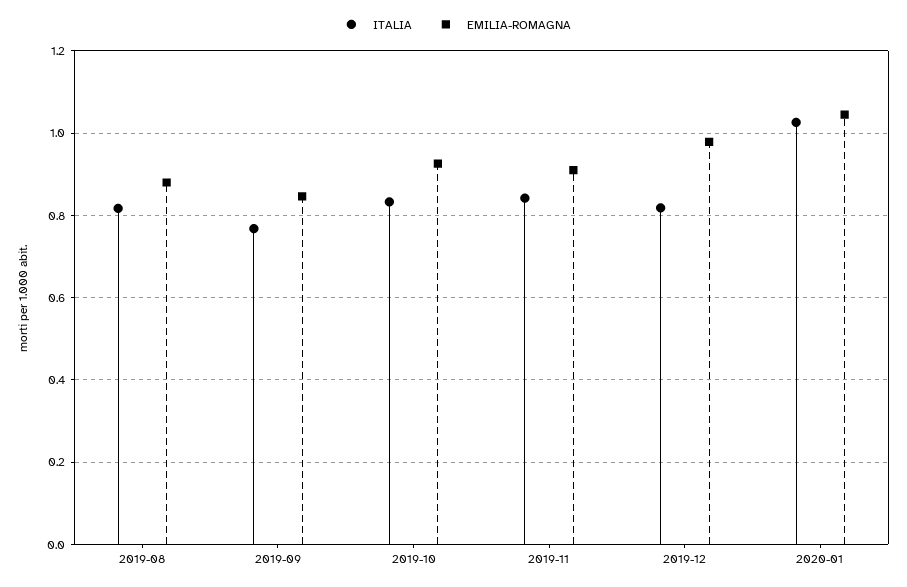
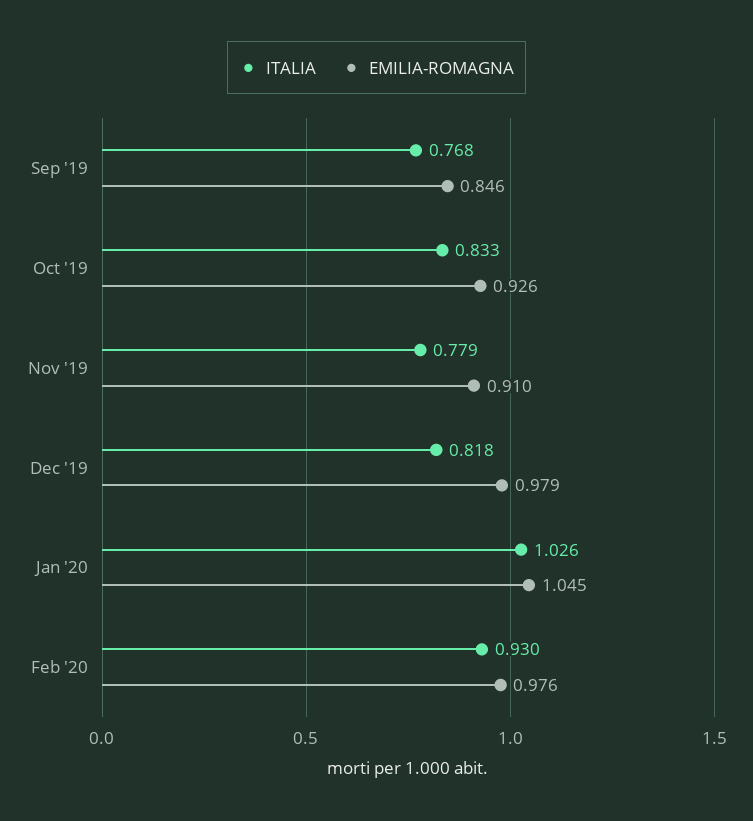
ITALIA, 2019-08: 0.82 -> none
EMILIA-ROMAGNA, 2019-08: 0.88 -> none
ITALIA, 2019-11: 0.84 -> 0.779
ITALIA, Feb '20: none -> 0.93
EMILIA-ROMAGNA, Feb '20: none -> 0.976

